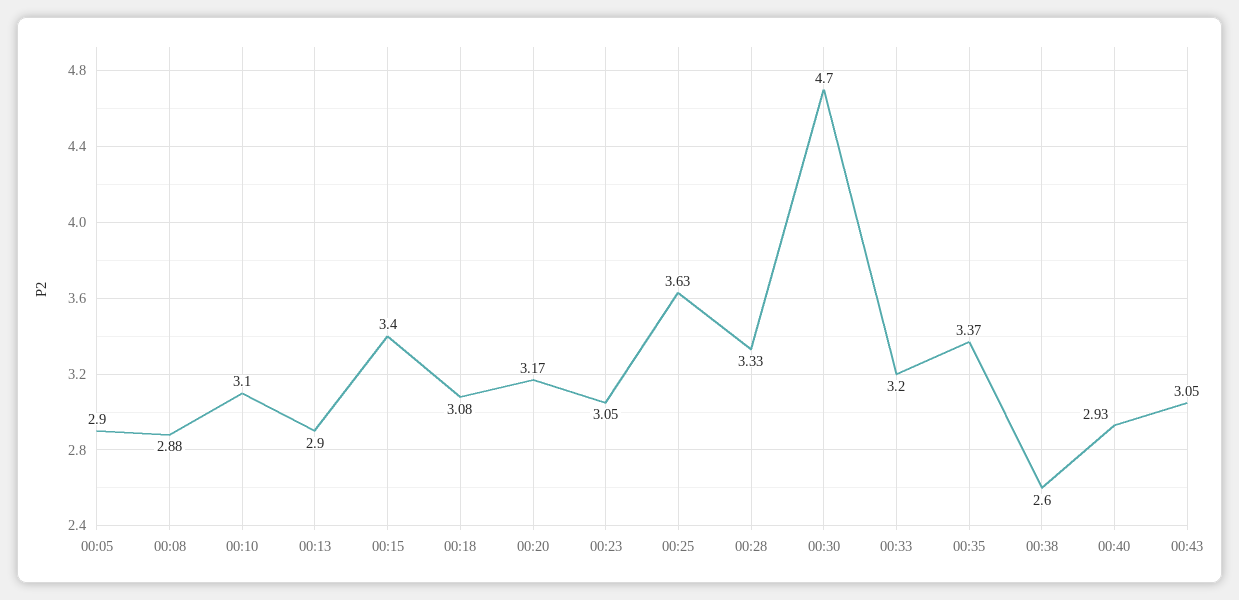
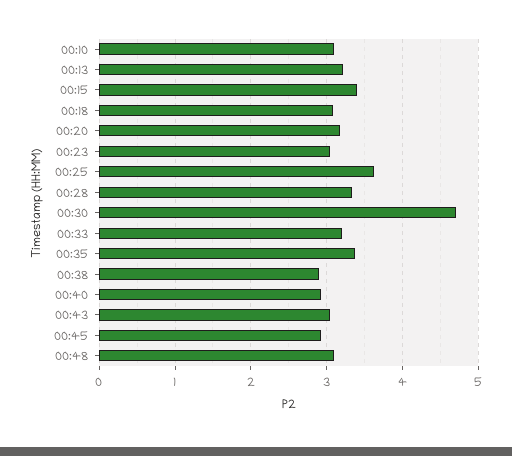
00:05: 2.9 -> none
00:08: 2.88 -> none
00:13: 2.9 -> 3.2
00:38: 2.6 -> 2.9
00:45: none -> 2.9
00:48: none -> 3.1

